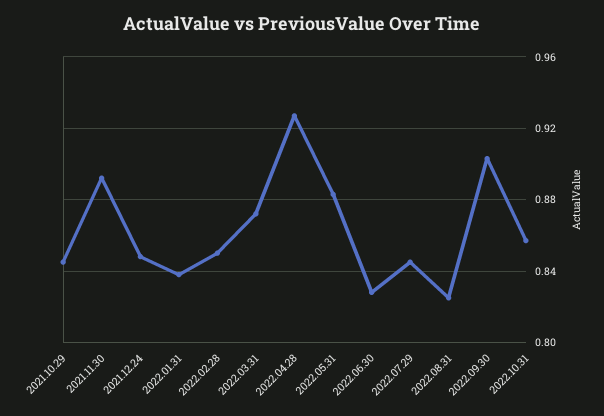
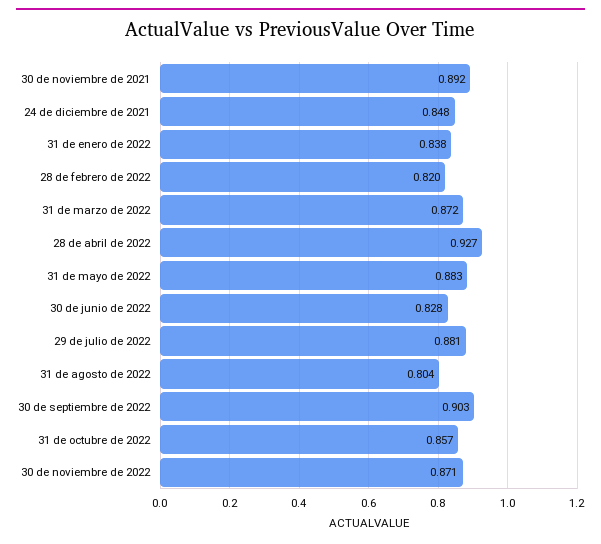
2021.10.29: 0.845 -> none
2022.02.28: 0.85 -> 0.82
2022.07.29: 0.845 -> 0.881
2022.08.31: 0.825 -> 0.804
30 de noviembre de 2022: none -> 0.871

